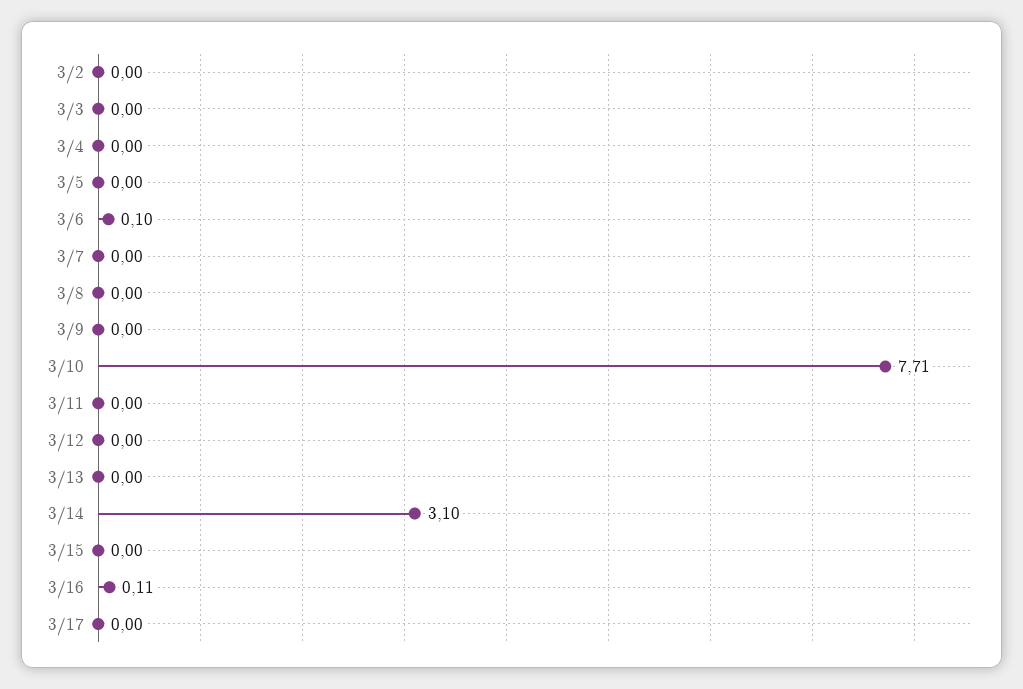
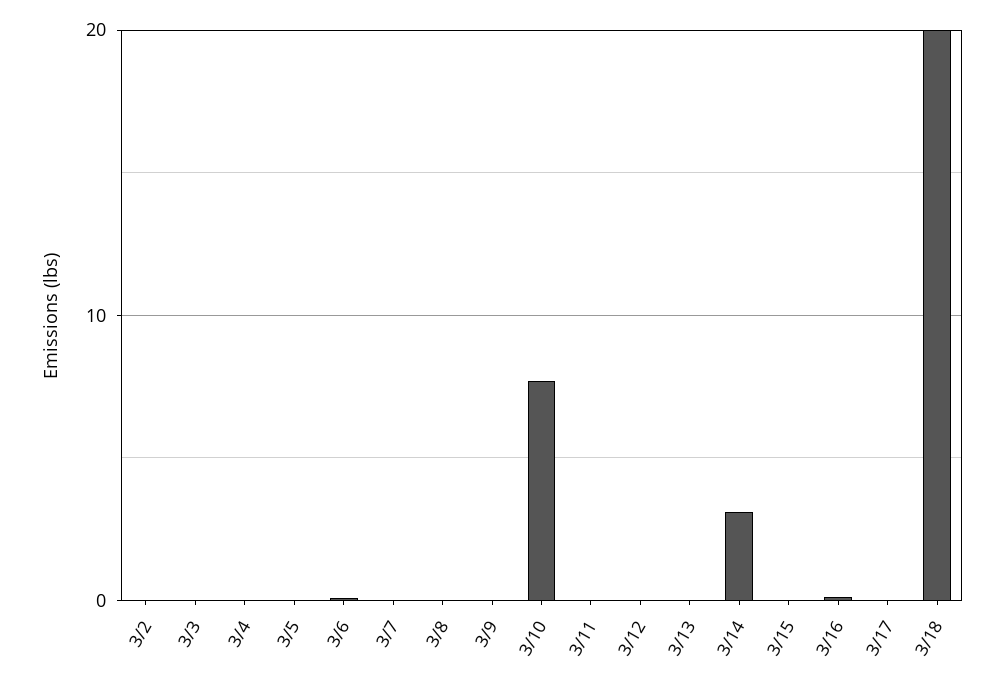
3/18: none -> 20

